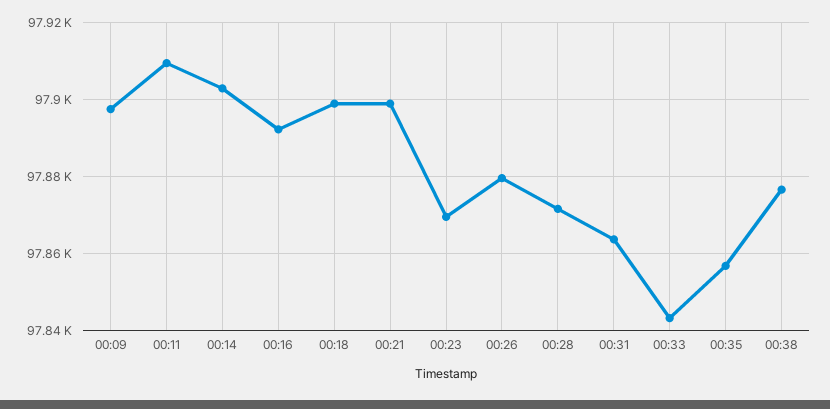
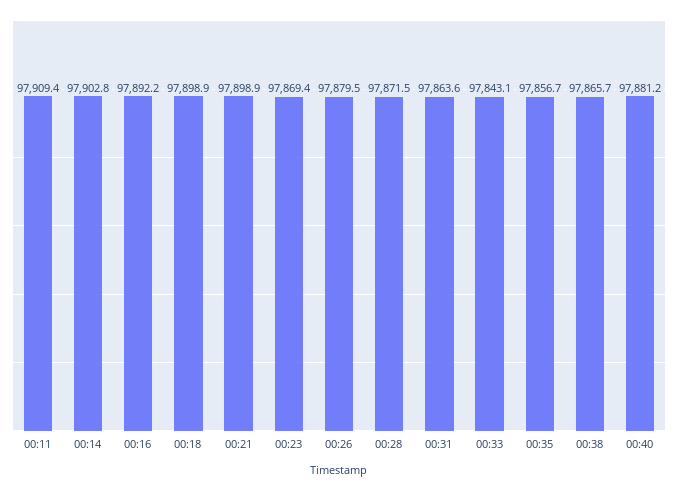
00:09: 97898 -> none
00:38: 97876 -> 97865.7
00:40: none -> 97881.2

